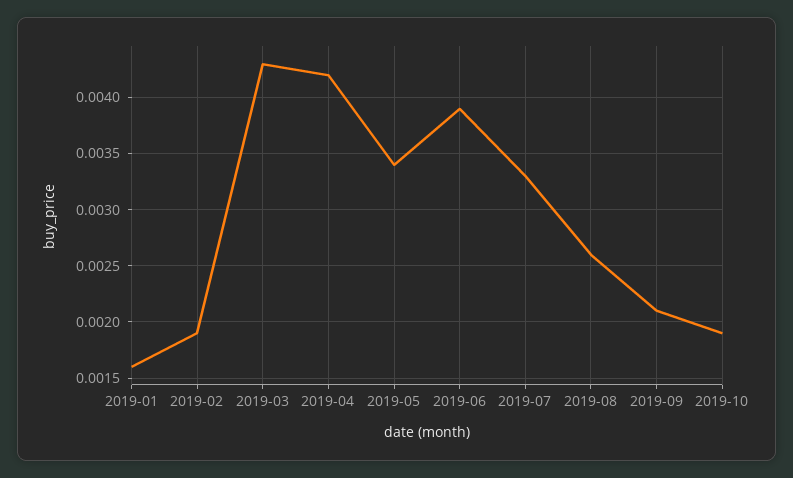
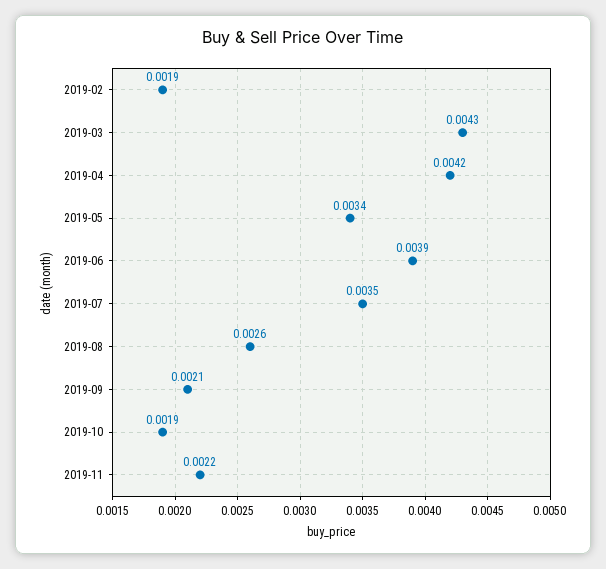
2019-01: 0.0016 -> none
2019-07: 0.0033 -> 0.0035
2019-11: none -> 0.0022

